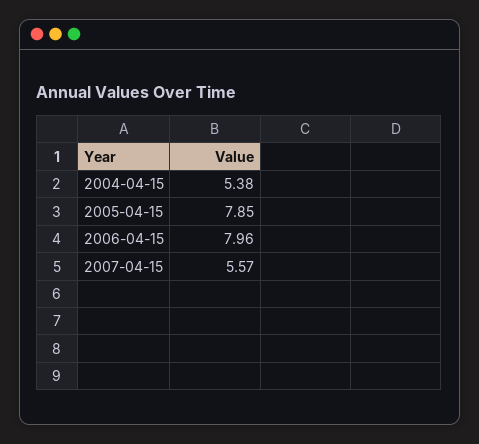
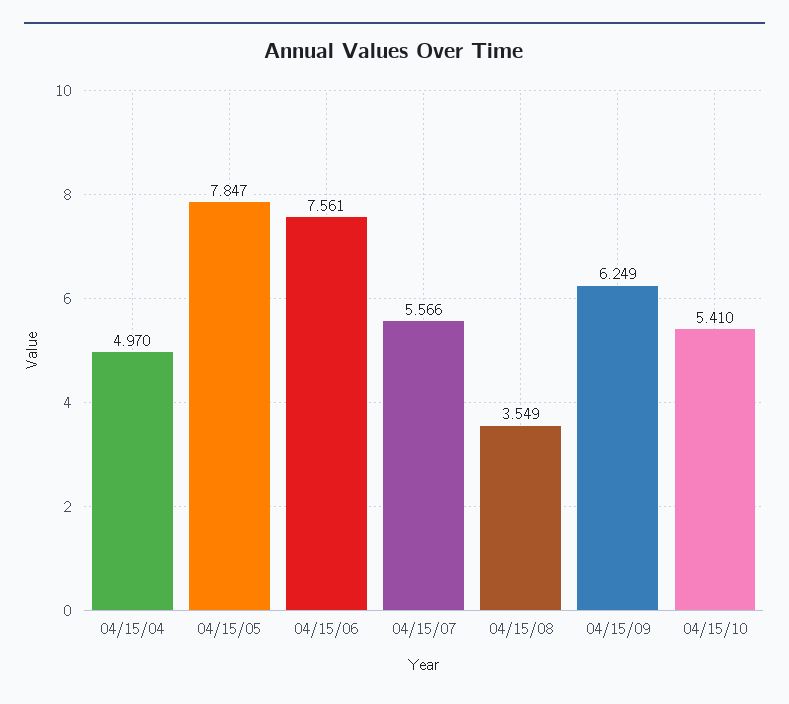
2004-04-15: 5.38 -> 4.97
2006-04-15: 7.96 -> 7.561
04/15/08: none -> 3.549
04/15/09: none -> 6.249
04/15/10: none -> 5.41

